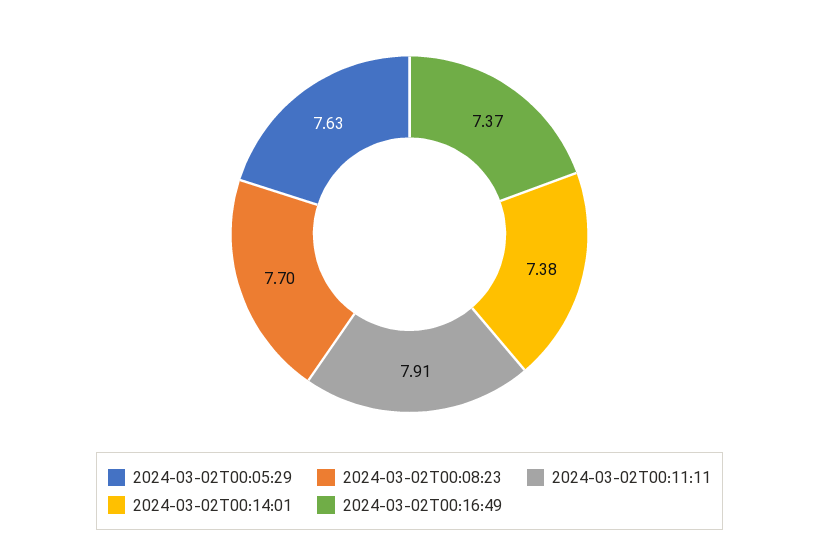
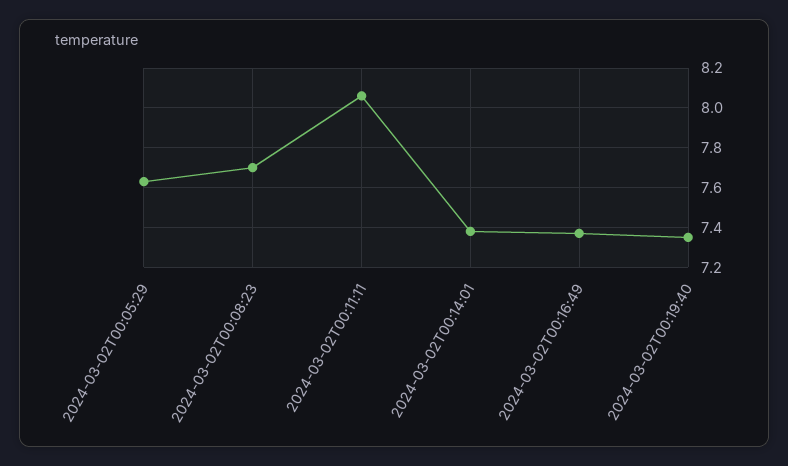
2024-03-02T00:11:11: 7.91 -> 8.05
2024-03-02T00:19:40: none -> 7.35

